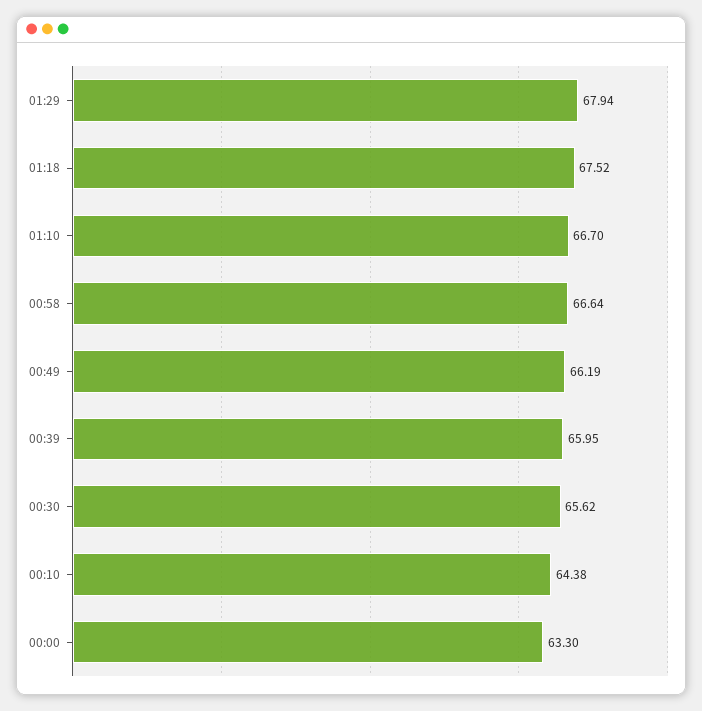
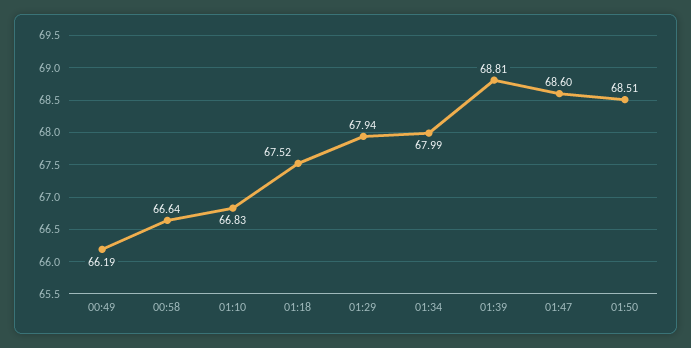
01:10: 66.7 -> 66.83
00:39: 65.95 -> none
00:30: 65.62 -> none
00:10: 64.38 -> none
00:00: 63.3 -> none
01:34: none -> 67.99
01:39: none -> 68.81
01:47: none -> 68.6
01:50: none -> 68.51

